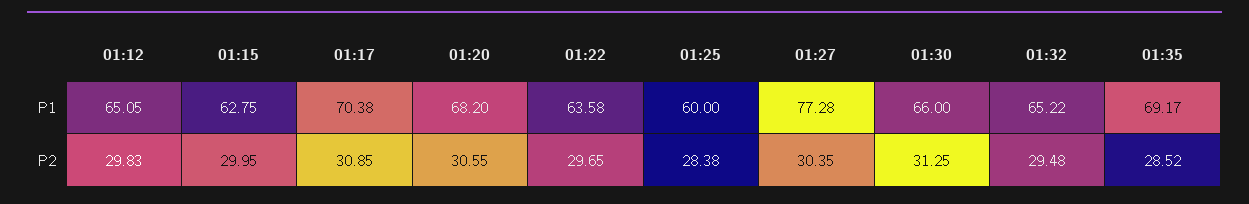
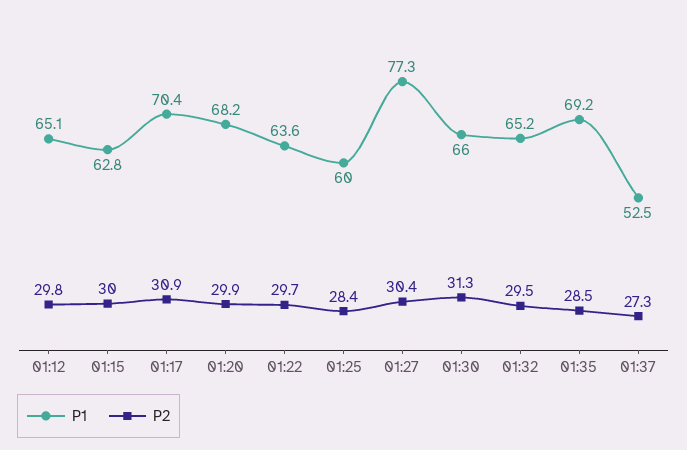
P2, 01:20: 30.55 -> 29.9
P1, 01:37: none -> 52.5
P2, 01:37: none -> 27.3

